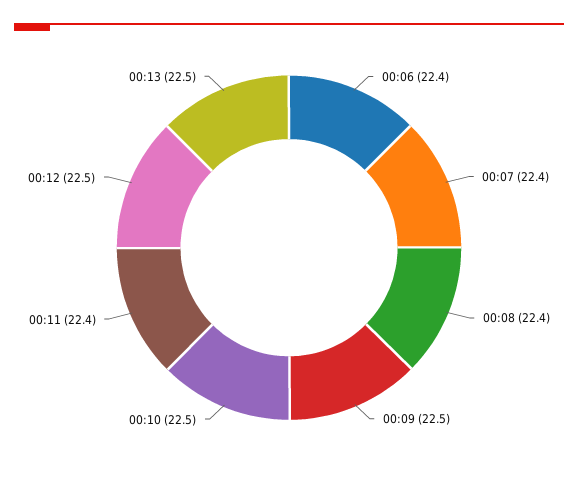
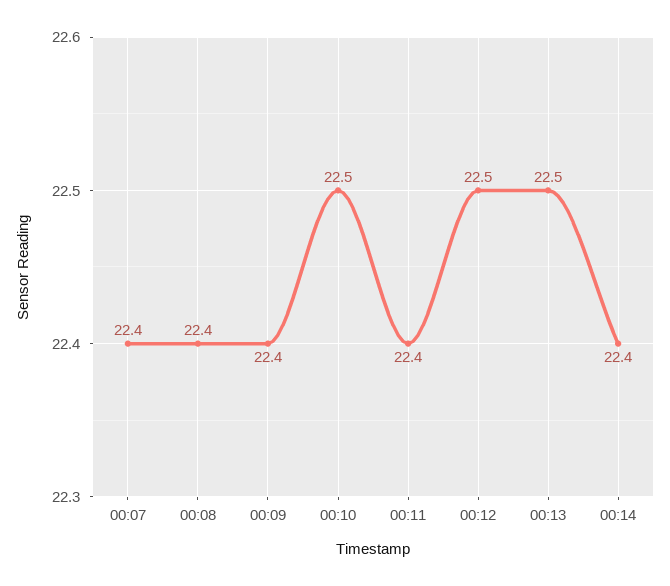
00:06: 22.4 -> none
00:09: 22.5 -> 22.4
00:14: none -> 22.4

